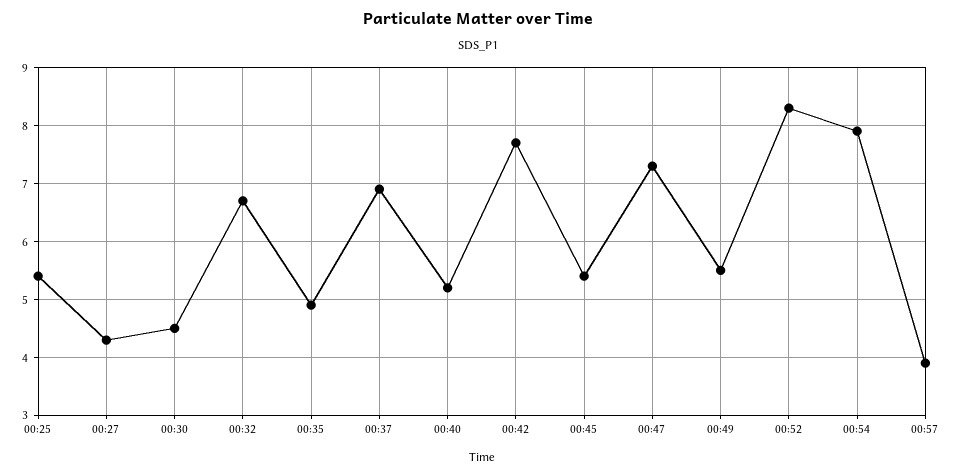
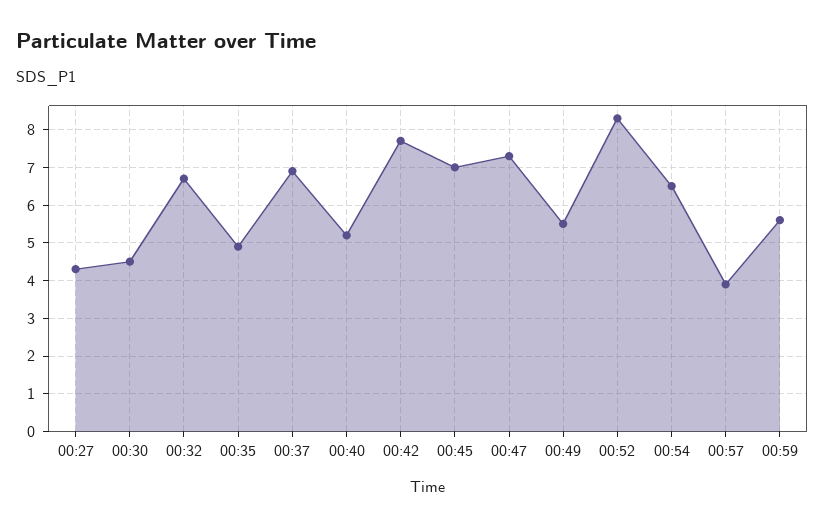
00:25: 5.5 -> none
00:45: 5.5 -> 7
00:54: 8 -> 6.5
00:59: none -> 5.5

